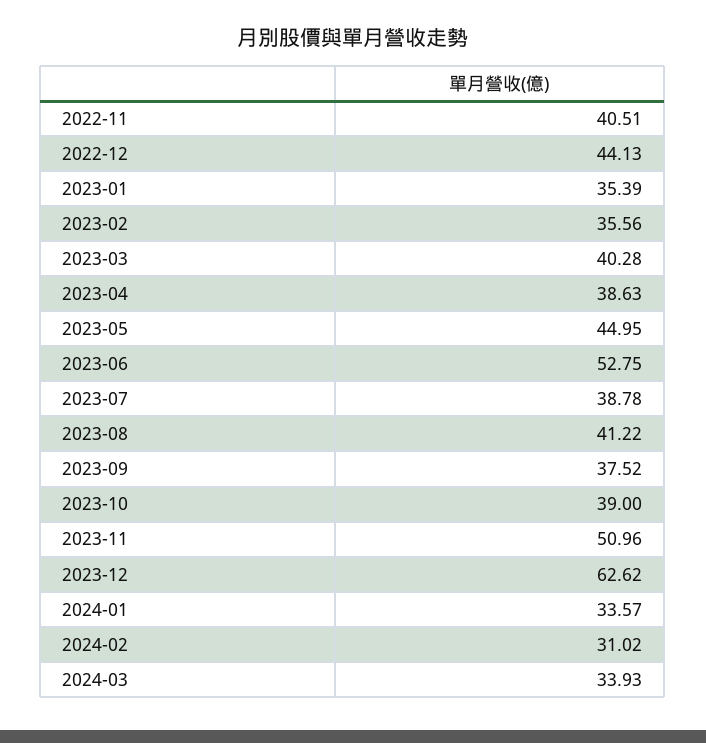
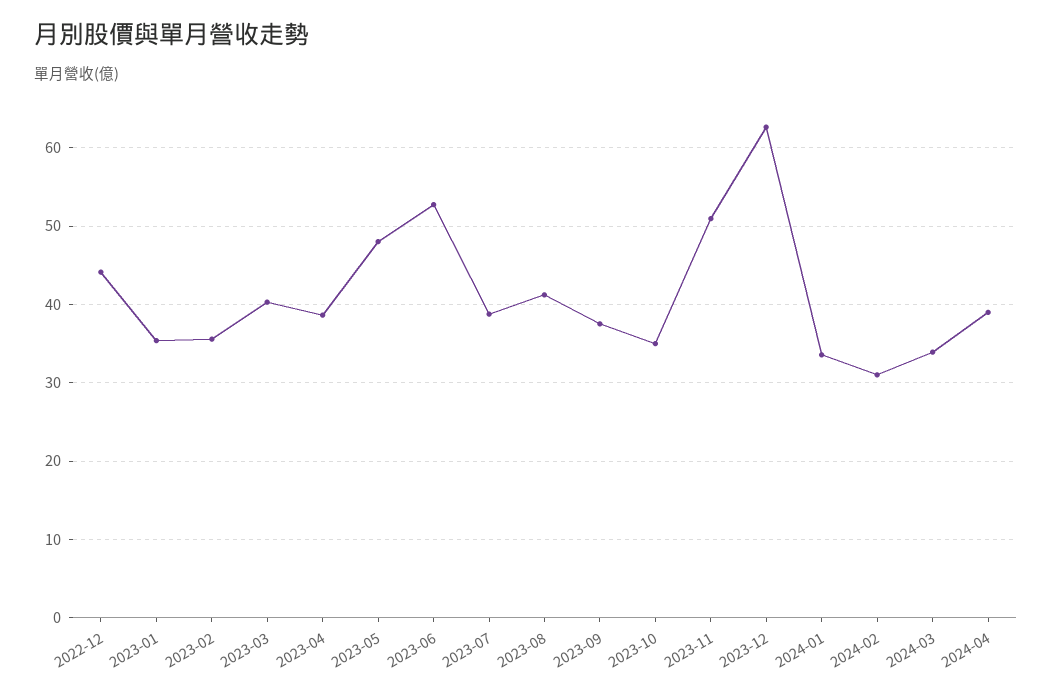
2022-11: 40.51 -> none
2023-05: 44.95 -> 48
2023-10: 39 -> 35
2024-04: none -> 39

